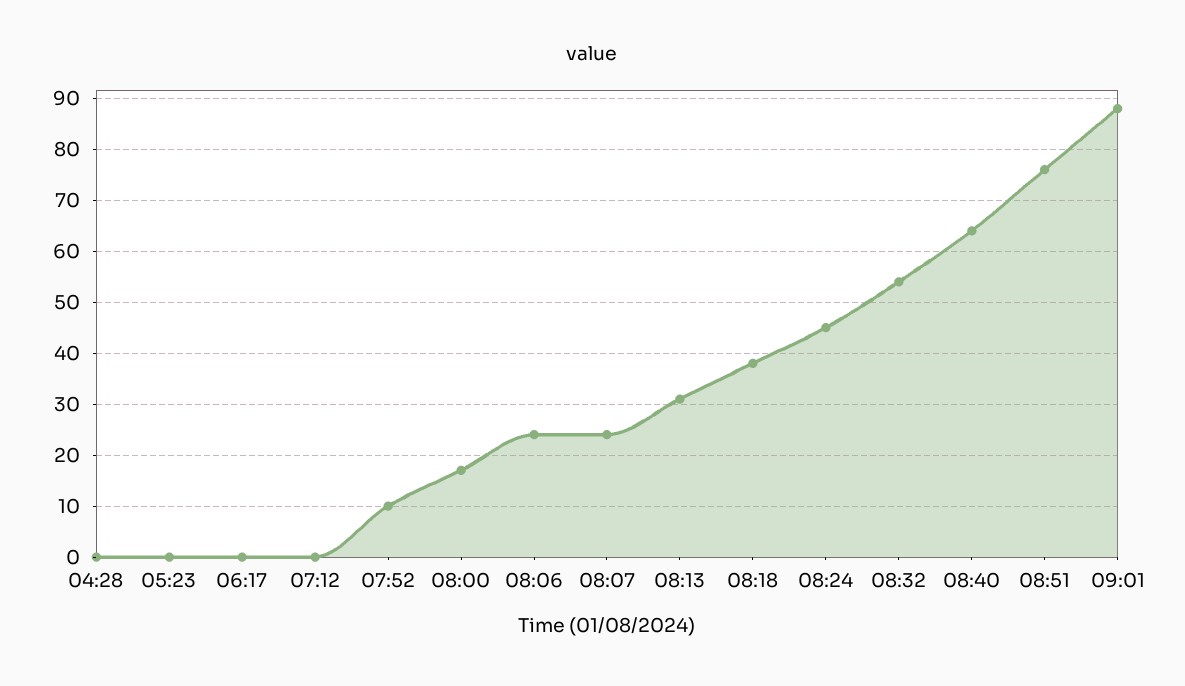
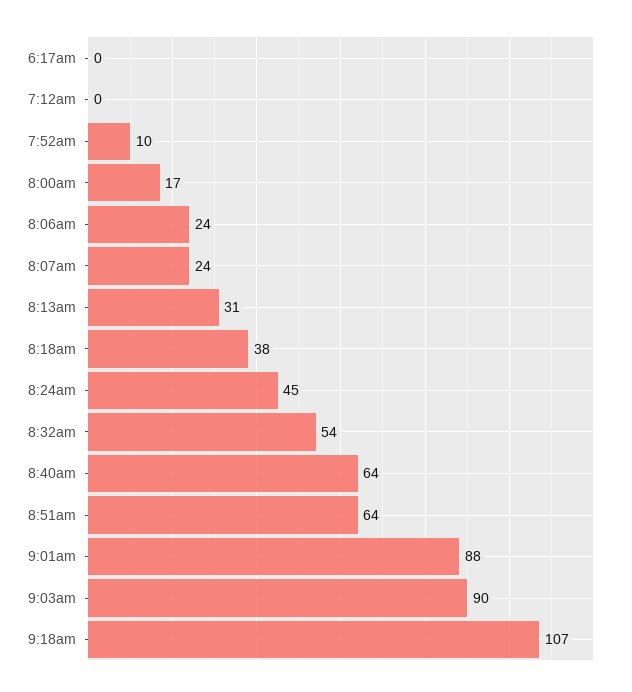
04:28: 0 -> none
05:23: 0 -> none
08:51: 75 -> 64
9:03am: none -> 90
9:18am: none -> 107

